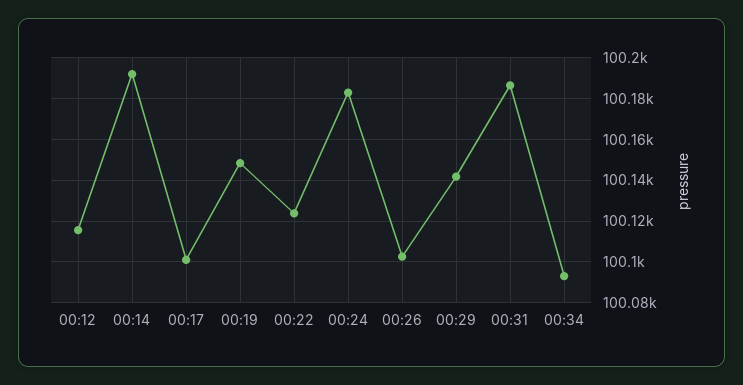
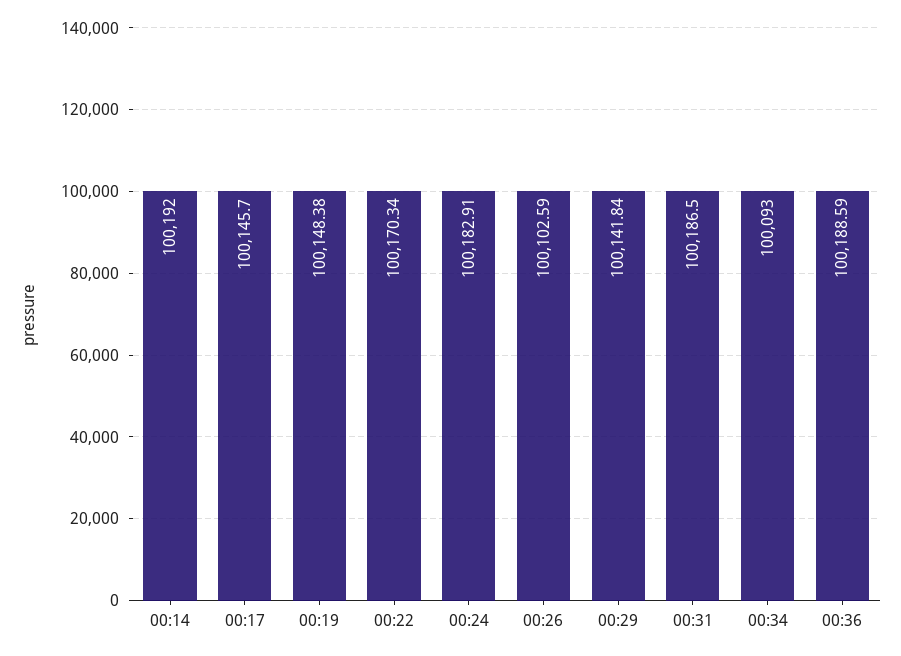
00:12: 100115 -> none
00:17: 100100 -> 100145.7
00:22: 100125 -> 100170.34
00:36: none -> 100188.59

